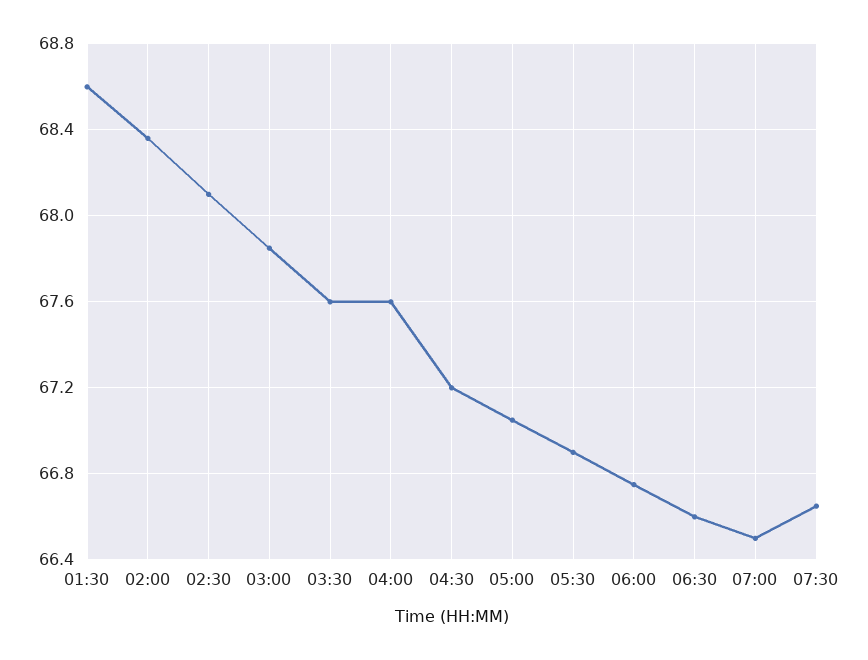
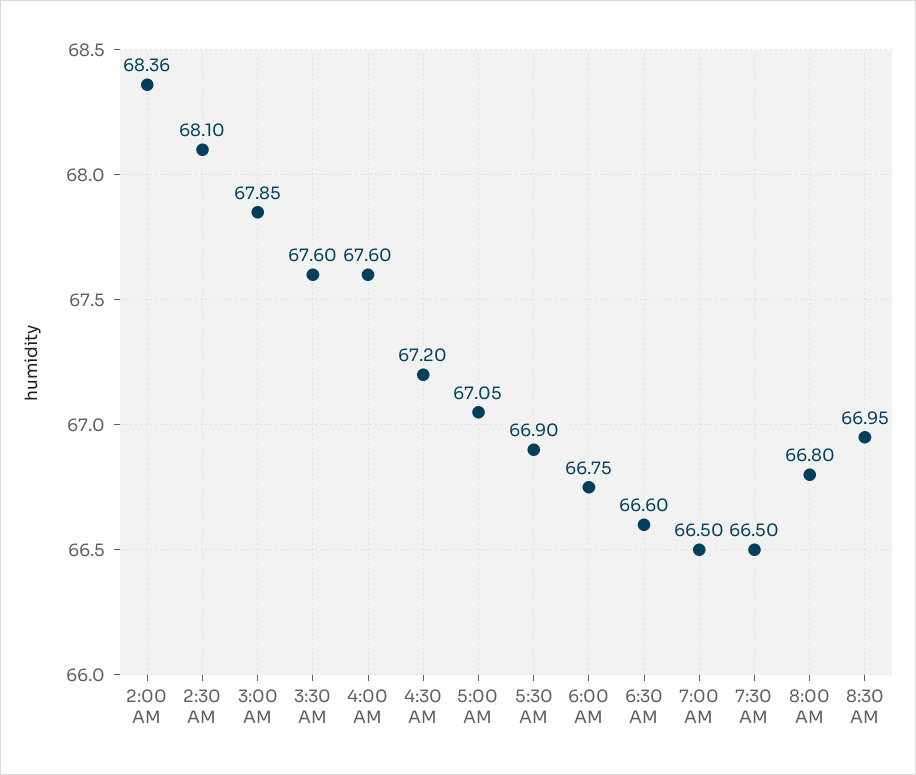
01:30: 68.6 -> none
07:30: 66.65 -> 66.5
8:00 AM: none -> 66.8
8:30 AM: none -> 66.95

